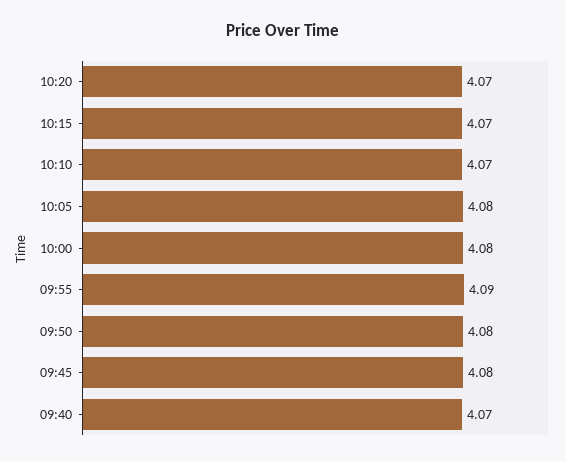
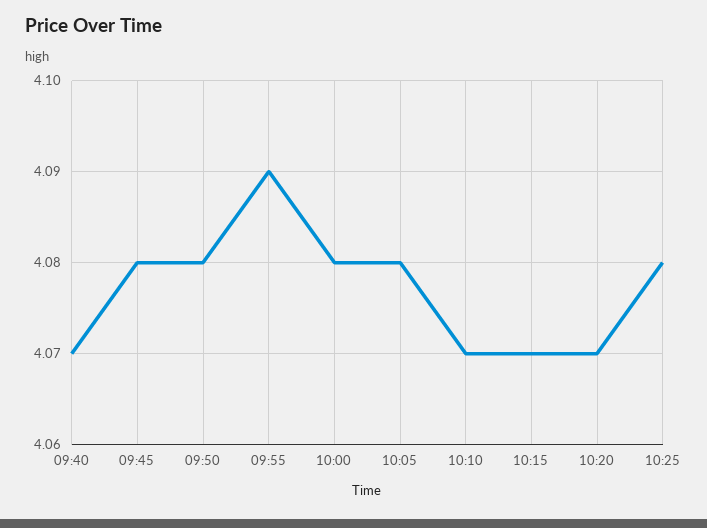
10:25: none -> 4.08

